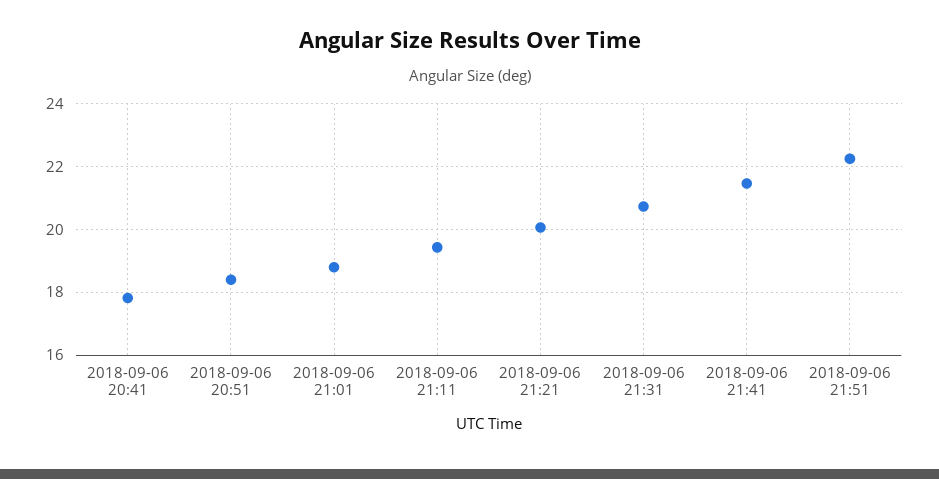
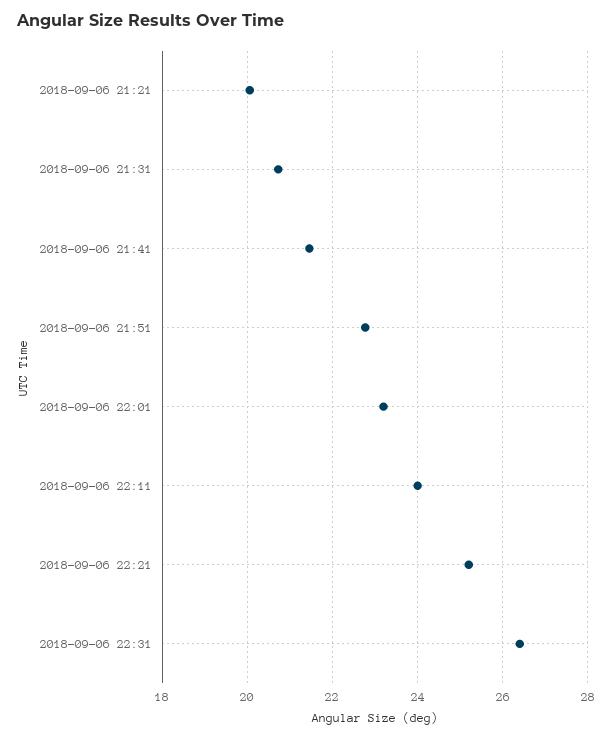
2018-09-06 20:41: 17.8 -> none
2018-09-06 20:51: 18.4 -> none
2018-09-06 21:01: 18.8 -> none
2018-09-06 21:11: 19.4 -> none
2018-09-06 21:51: 22.2 -> 22.8
2018-09-06 22:01: none -> 23.2
2018-09-06 22:11: none -> 24
2018-09-06 22:21: none -> 25.2
2018-09-06 22:31: none -> 26.4

